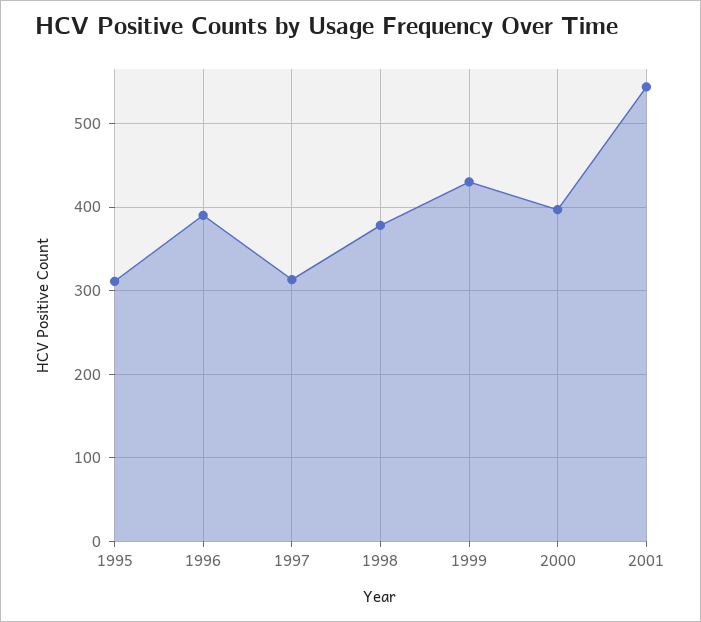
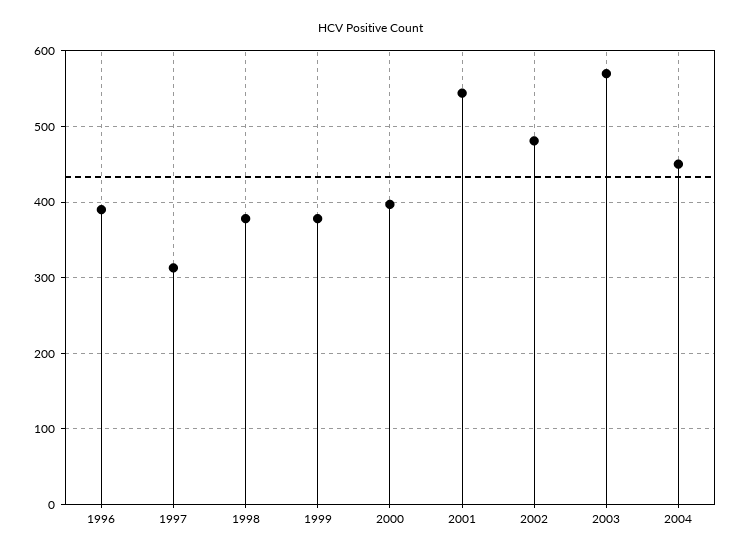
1995: 310 -> none
1999: 430 -> 380
2002: none -> 480
2003: none -> 570
2004: none -> 450

